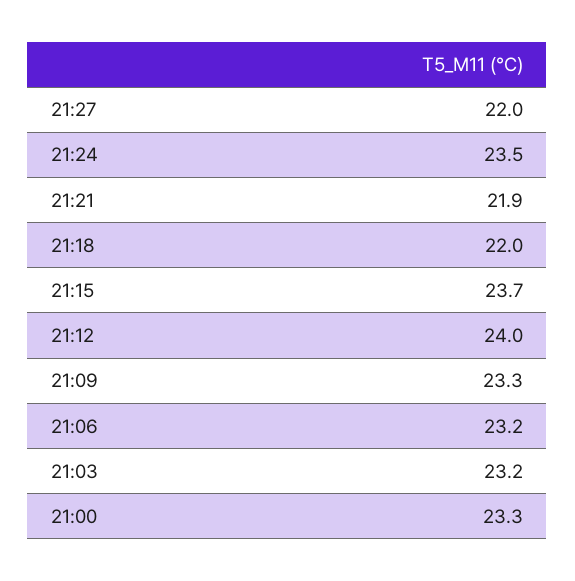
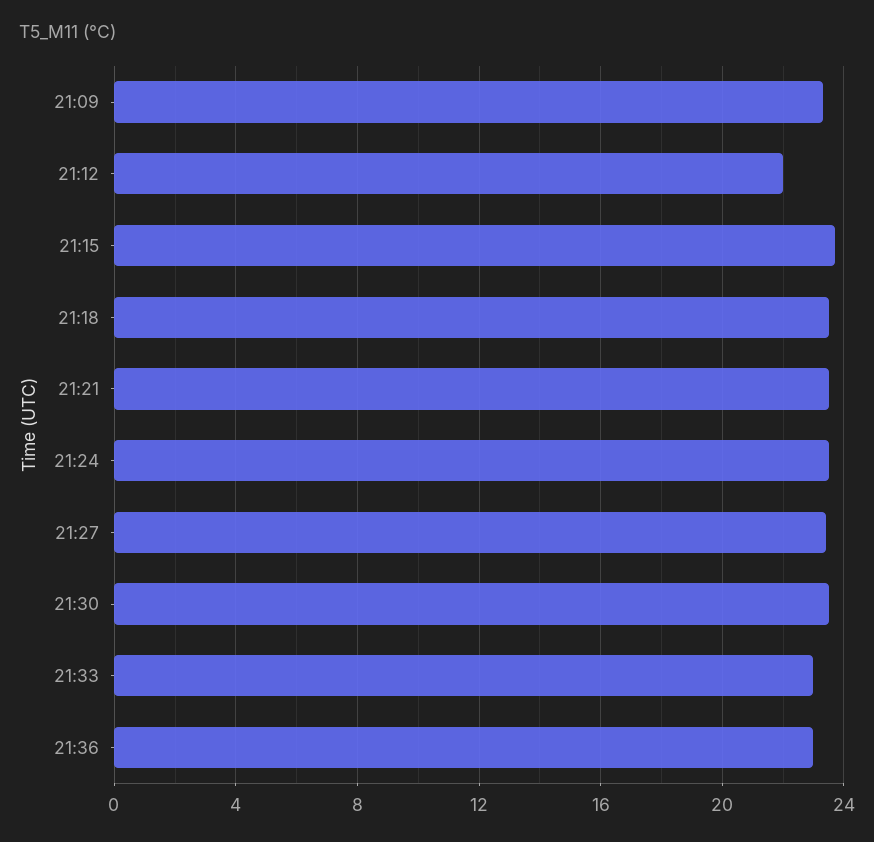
21:27: 22 -> 23.5
21:21: 21.9 -> 23.5
21:18: 22 -> 23.5
21:12: 24 -> 22
21:06: 23.2 -> none
21:03: 23.2 -> none
21:00: 23.3 -> none
21:30: none -> 23.5
21:33: none -> 23
21:36: none -> 23

